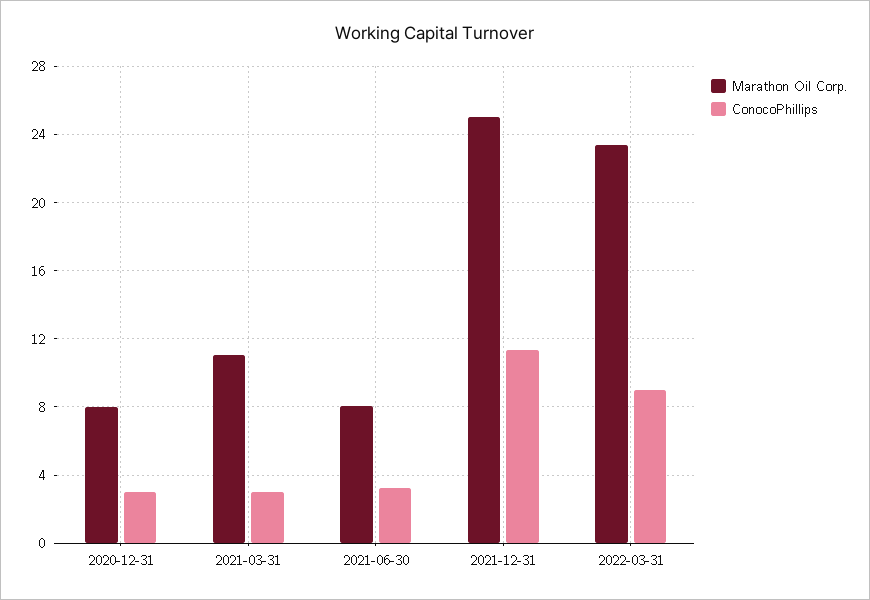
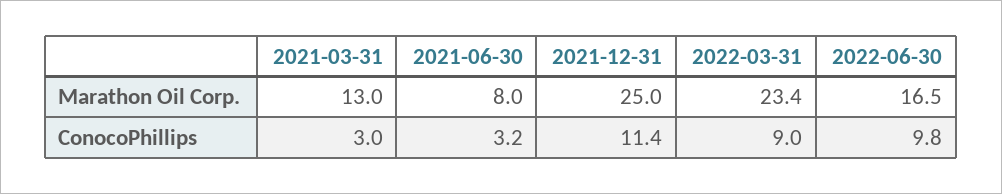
Marathon Oil Corp., 2020-12-31: 8 -> none
ConocoPhillips, 2020-12-31: 3 -> none
Marathon Oil Corp., 2021-03-31: 11 -> 13
Marathon Oil Corp., 2022-06-30: none -> 16.5
ConocoPhillips, 2022-06-30: none -> 9.8

